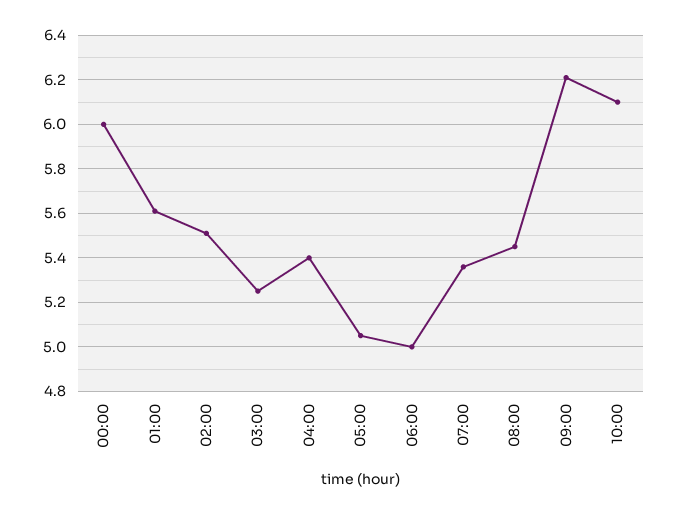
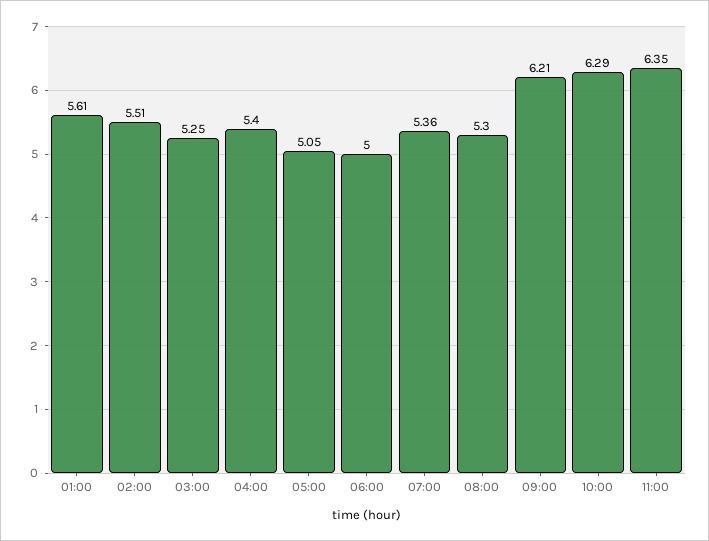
00:00: 6 -> none
08:00: 5.45 -> 5.3
10:00: 6.1 -> 6.29
11:00: none -> 6.35

